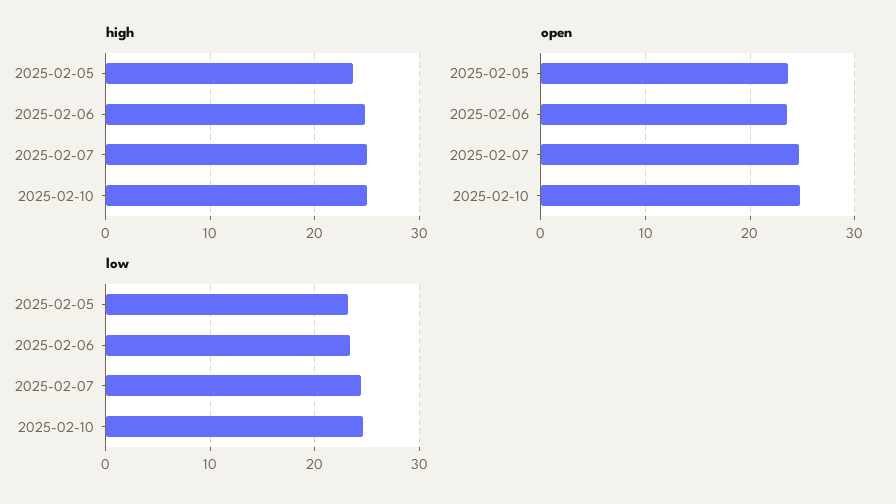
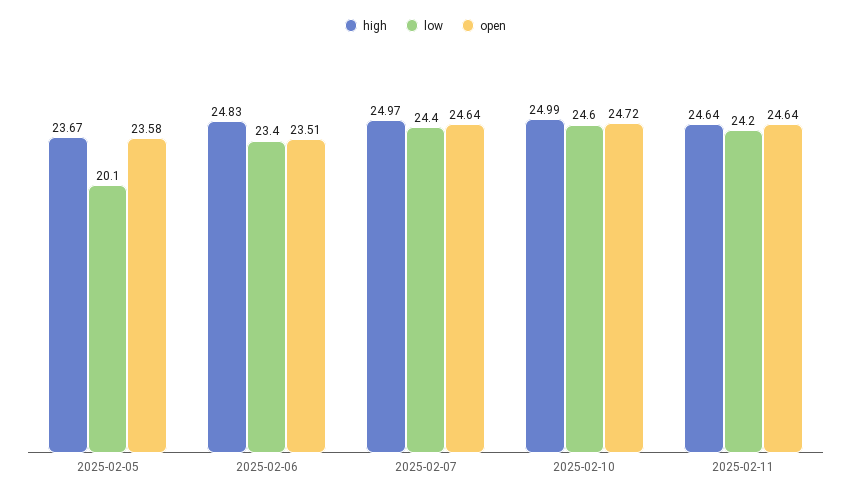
low, 2025-02-05: 23 -> 20.1
high, 2025-02-11: none -> 24.64
low, 2025-02-11: none -> 24.2
open, 2025-02-11: none -> 24.64

